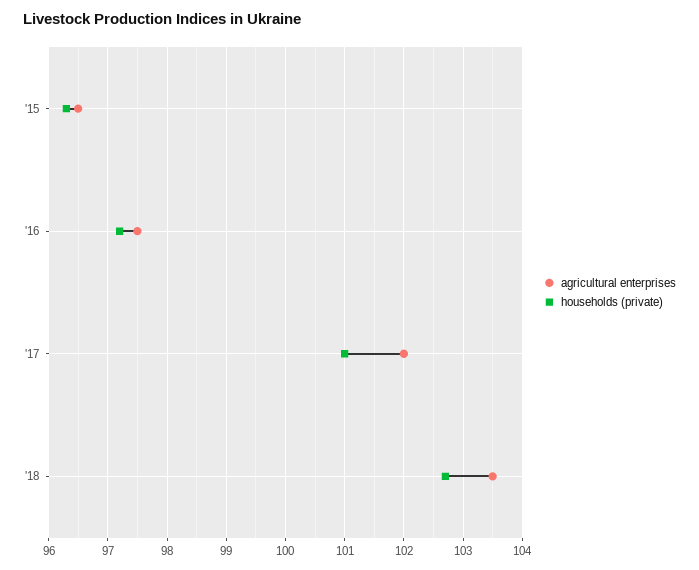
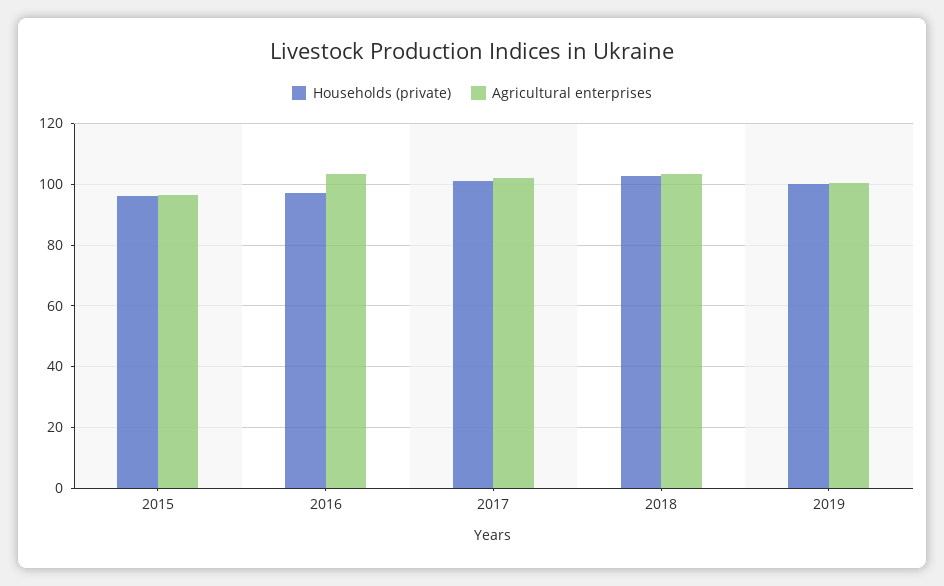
agricultural enterprises, '16: 97.5 -> 104
households (private), 2019: none -> 100
agricultural enterprises, 2019: none -> 100

